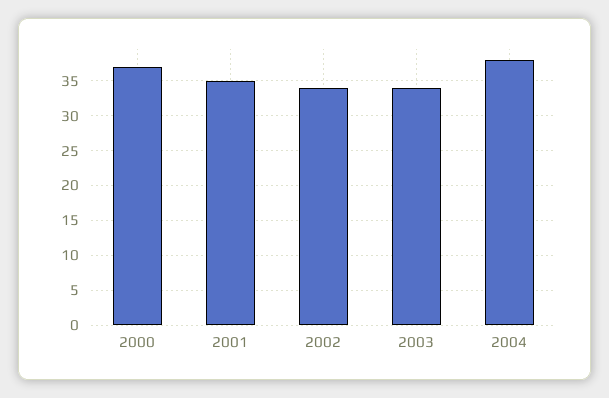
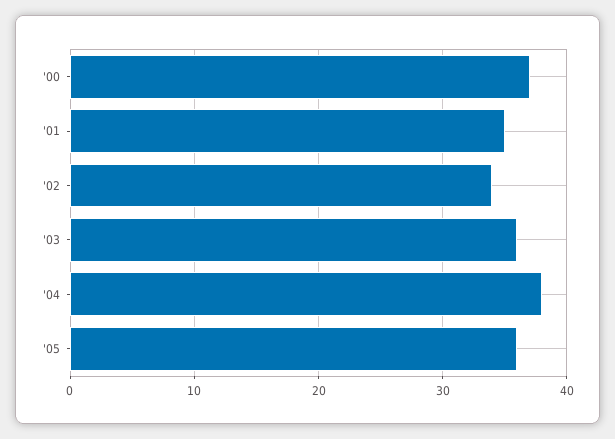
2003: 34 -> 36
'05: none -> 36

